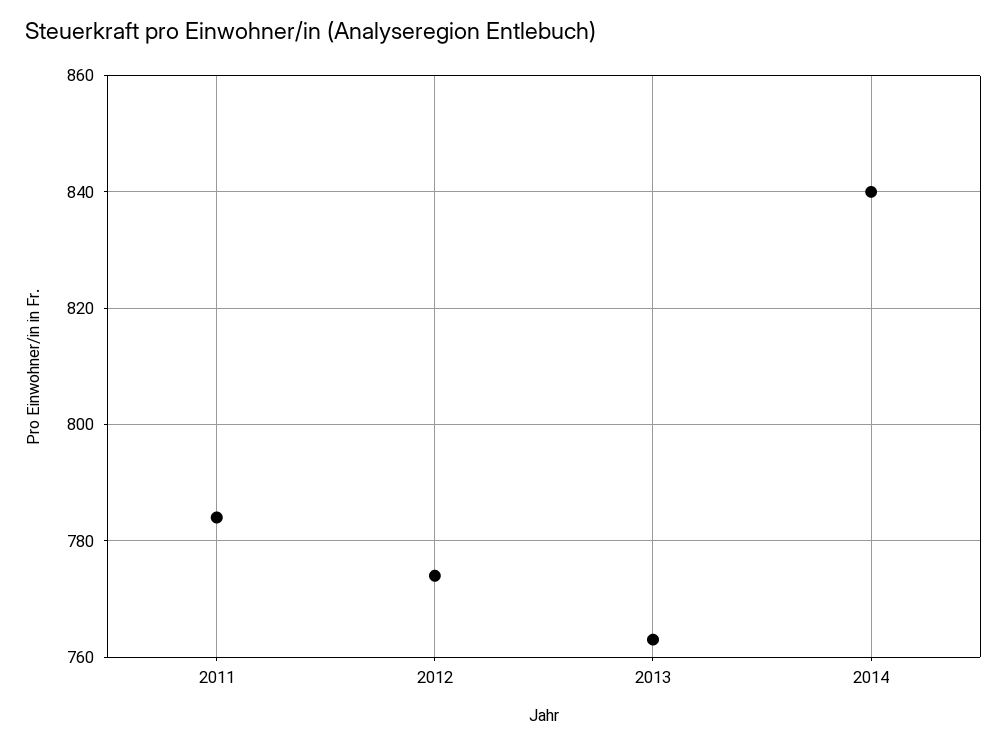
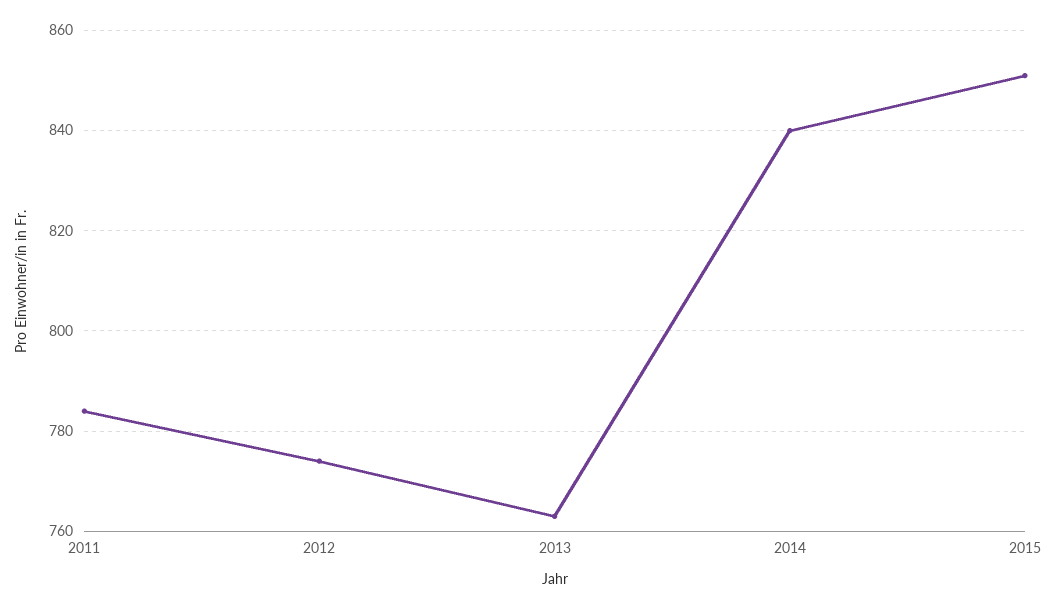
2015: none -> 850

